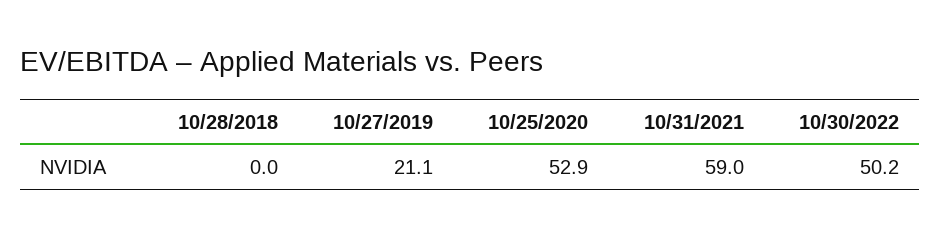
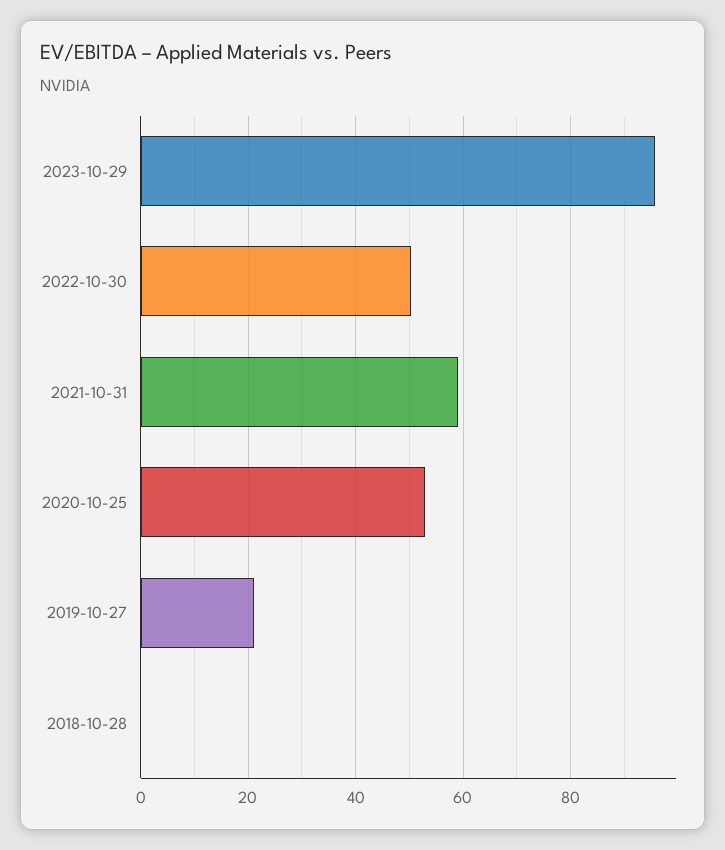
2023-10-29: none -> 96

